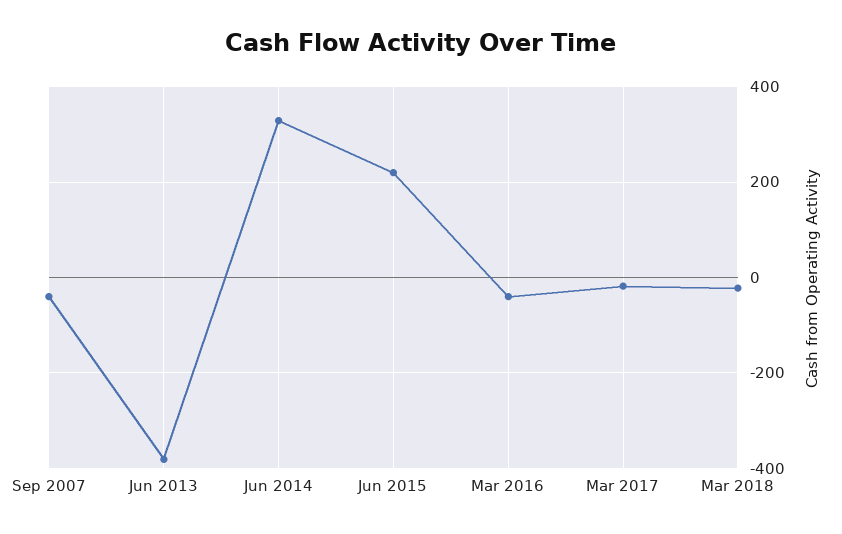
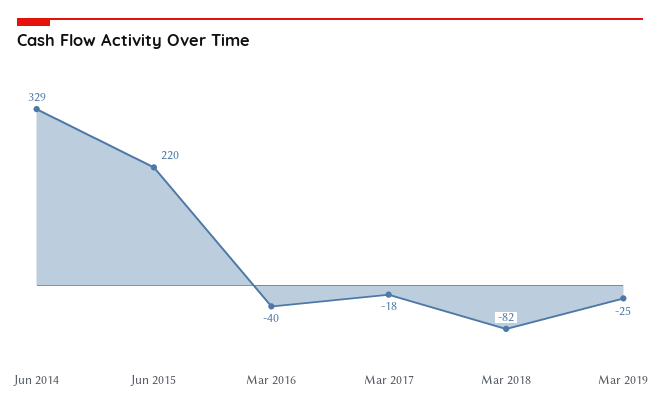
Sep 2007: -40 -> none
Jun 2013: -380 -> none
Mar 2018: -20 -> -82
Mar 2019: none -> -25

